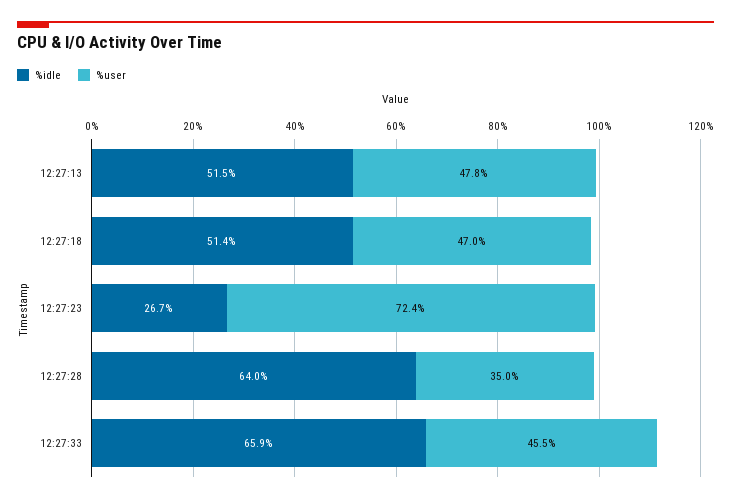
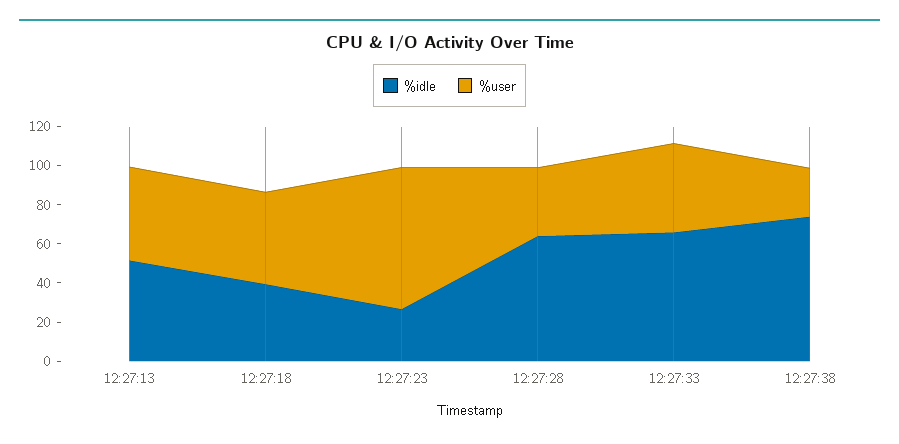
%idle, 12:27:18: 51.4 -> 40
%idle, 12:27:38: none -> 75
%user, 12:27:38: none -> 25

